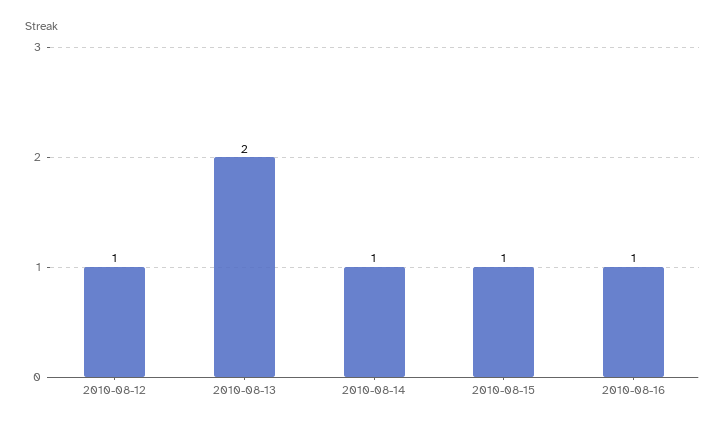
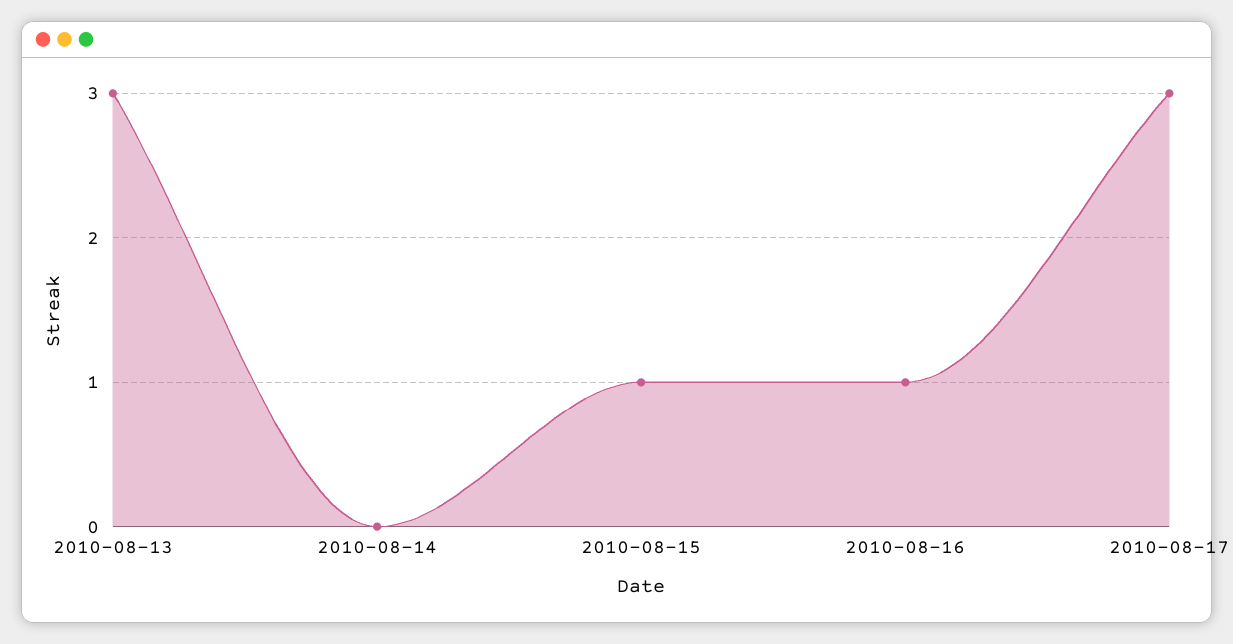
2010-08-12: 1 -> none
2010-08-13: 2 -> 3
2010-08-14: 1 -> 0
2010-08-17: none -> 3

